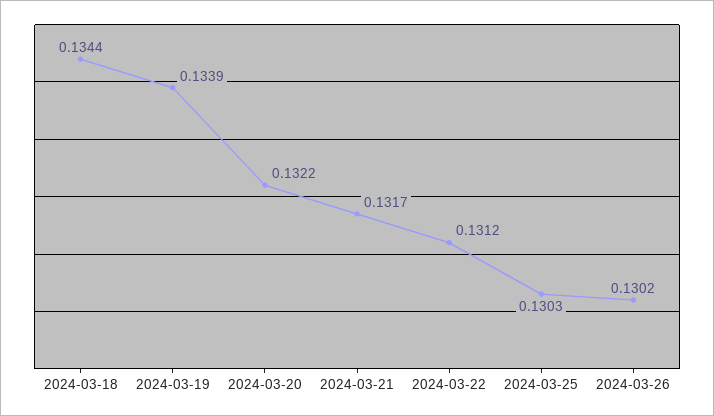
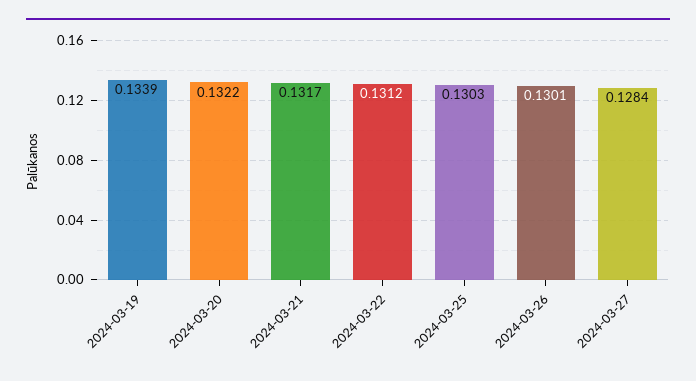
2024-03-18: 0.1344 -> none
2024-03-26: 0.1302 -> 0.1301
2024-03-27: none -> 0.1284

